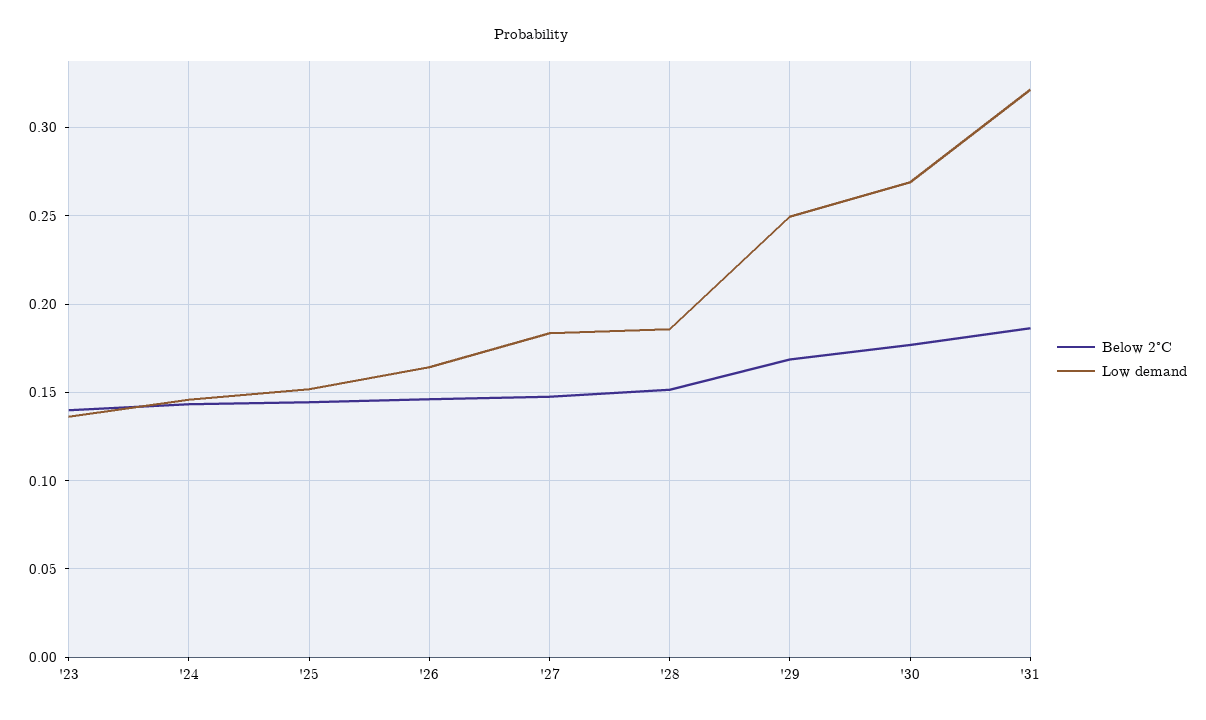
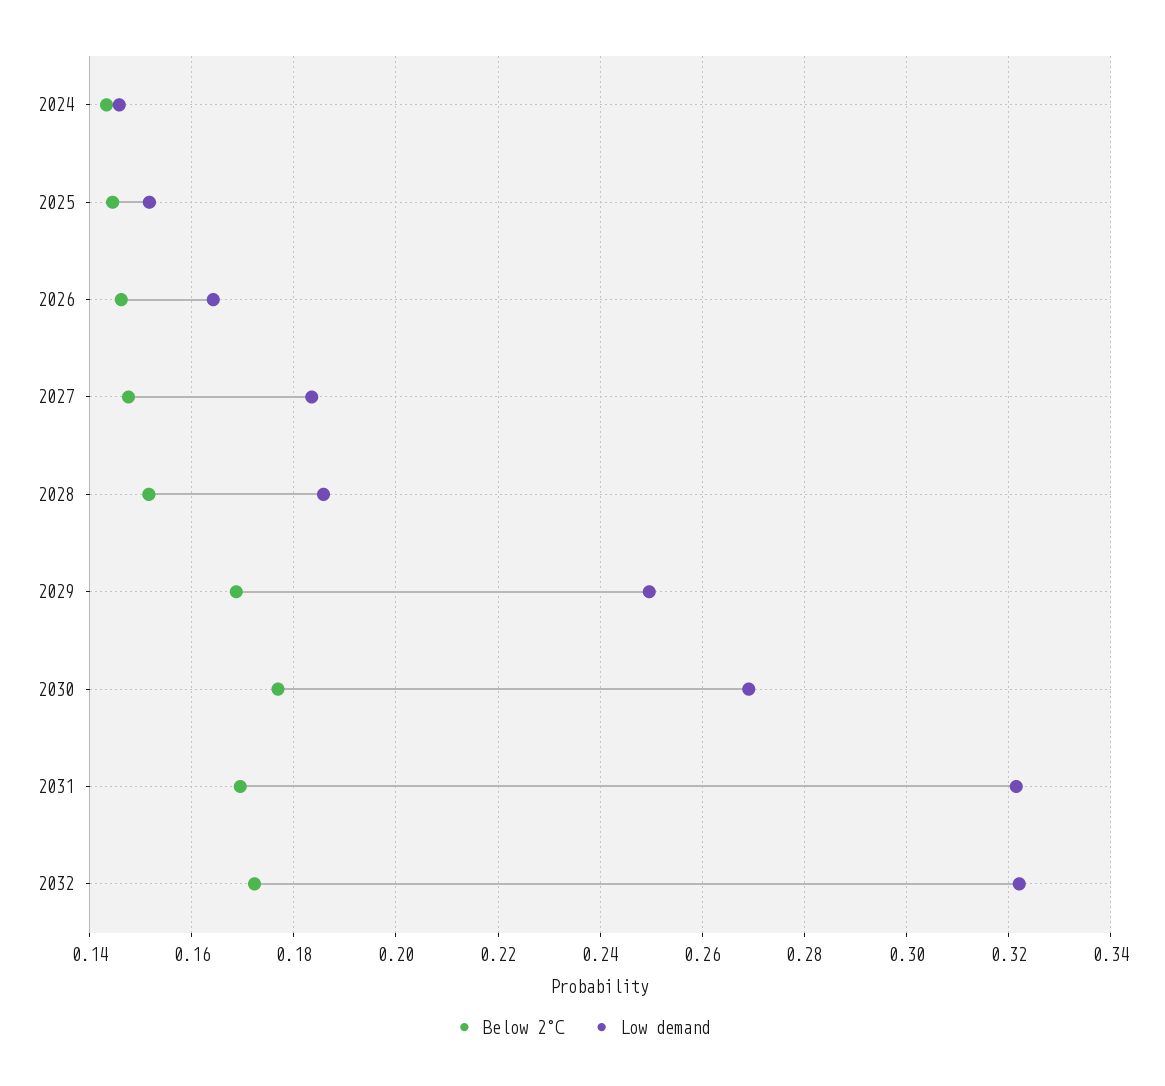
Below 2°C, '23: 0.14 -> none
Low demand, '23: 0.135 -> none
Below 2°C, '31: 0.185 -> 0.17
Below 2°C, 2032: none -> 0.172
Low demand, 2032: none -> 0.322

